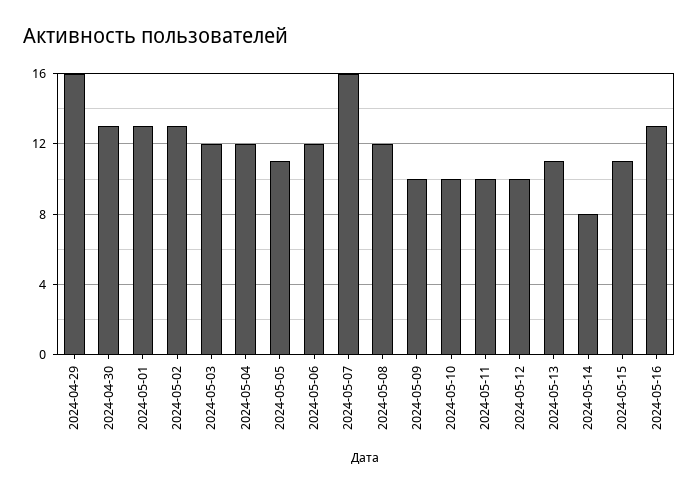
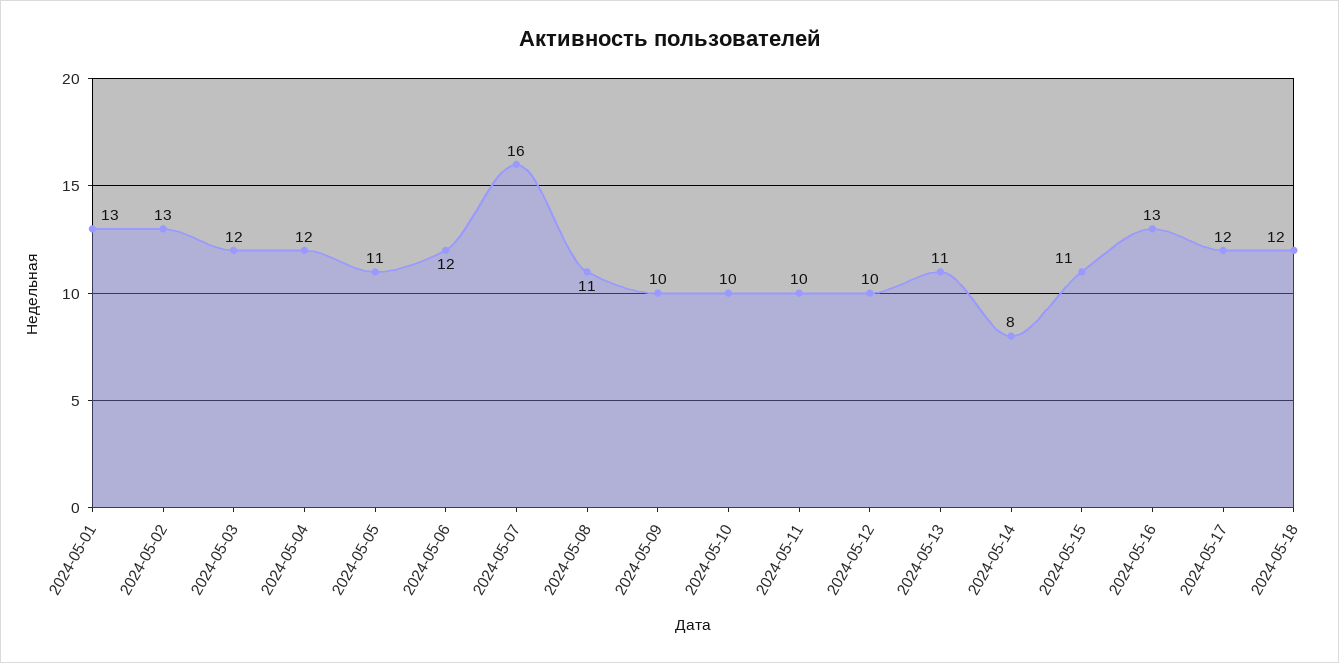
2024-04-29: 16 -> none
2024-04-30: 13 -> none
2024-05-08: 12 -> 11
2024-05-17: none -> 12
2024-05-18: none -> 12

